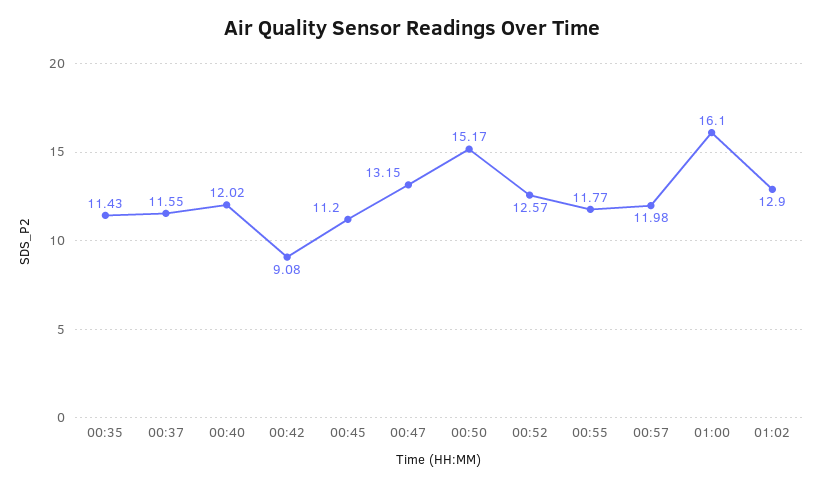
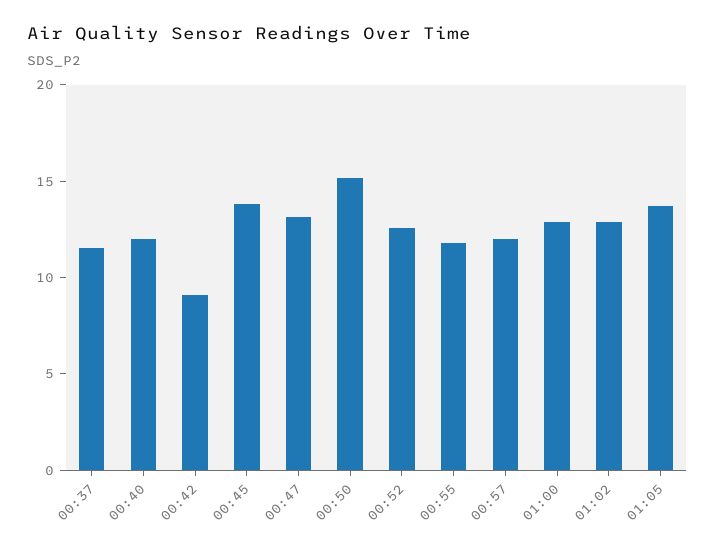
00:35: 11.43 -> none
00:45: 11.2 -> 14
01:00: 16.1 -> 13
01:05: none -> 14

